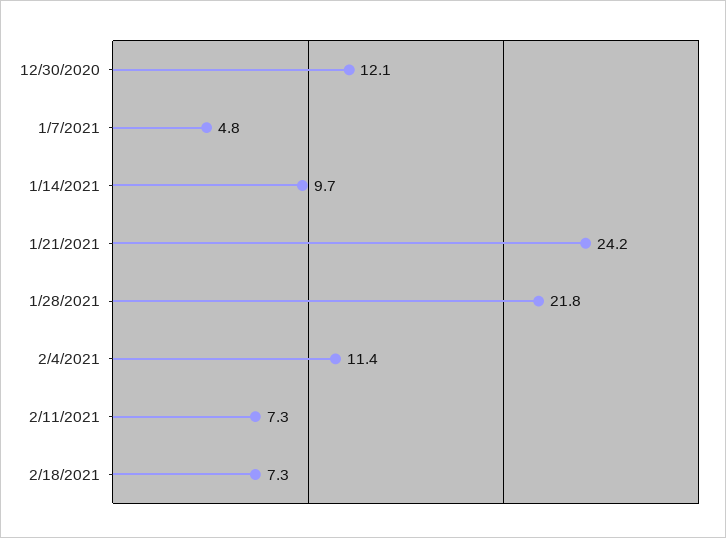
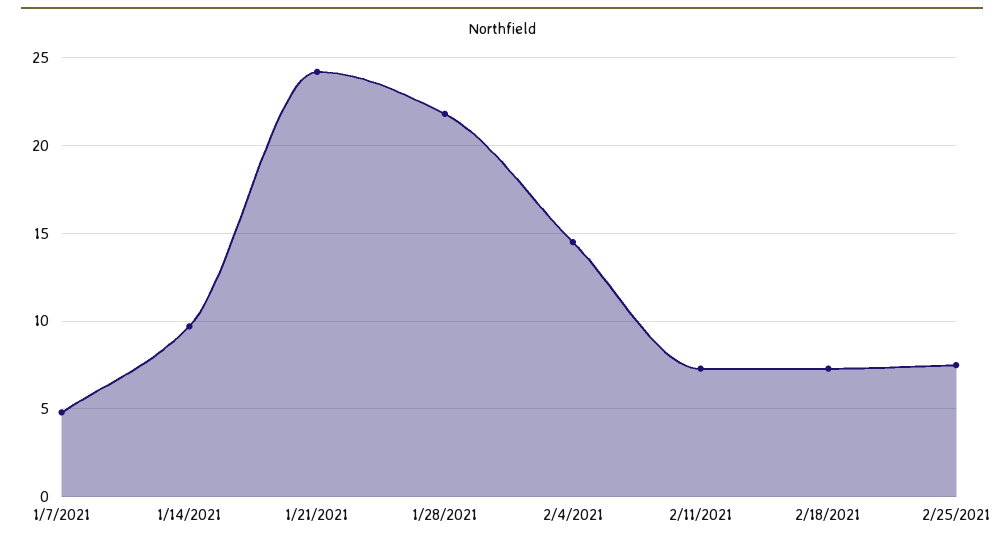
12/30/2020: 12.1 -> none
2/4/2021: 11.4 -> 14.5
2/25/2021: none -> 7.5

